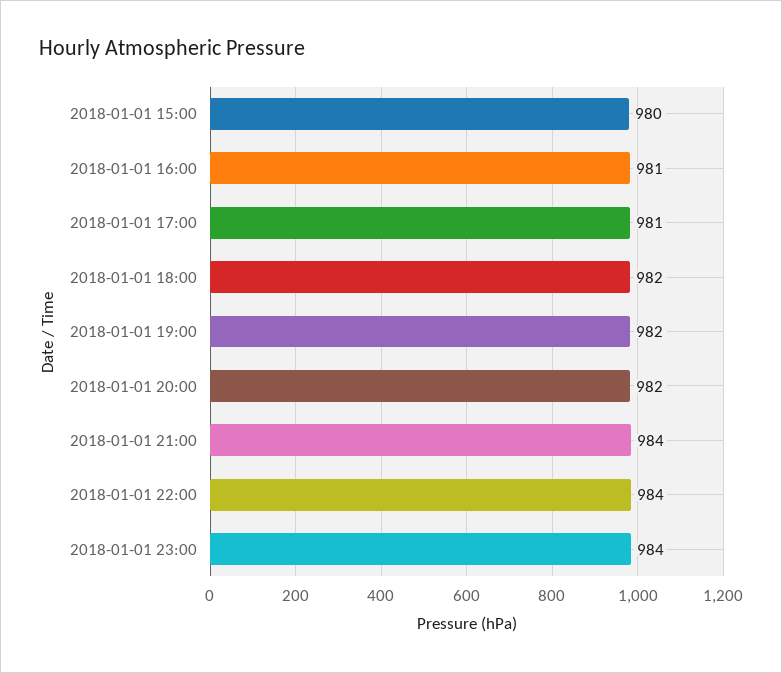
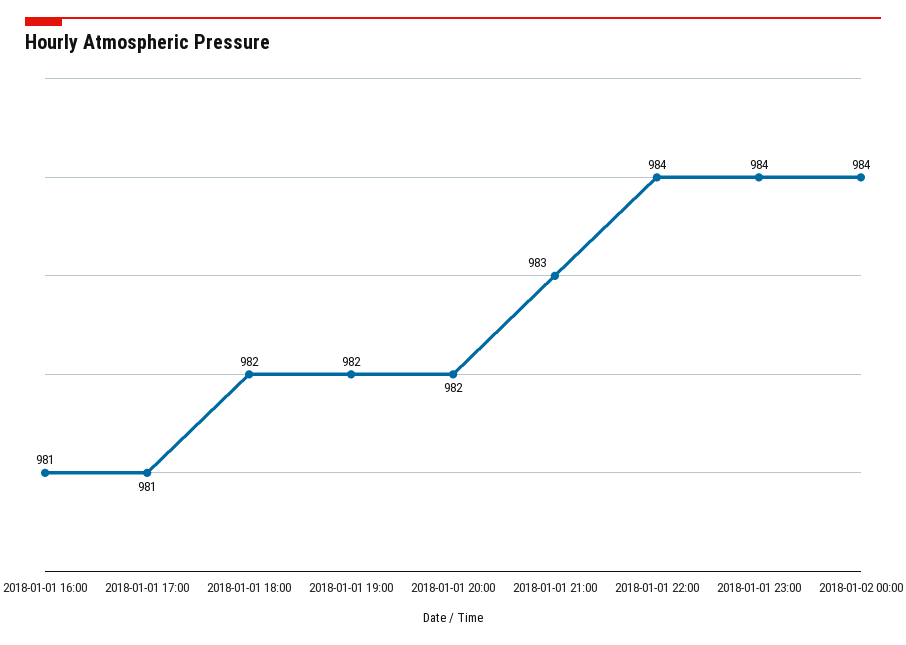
2018-01-01 15:00: 980 -> none
2018-01-01 21:00: 984 -> 983
2018-01-02 00:00: none -> 984

